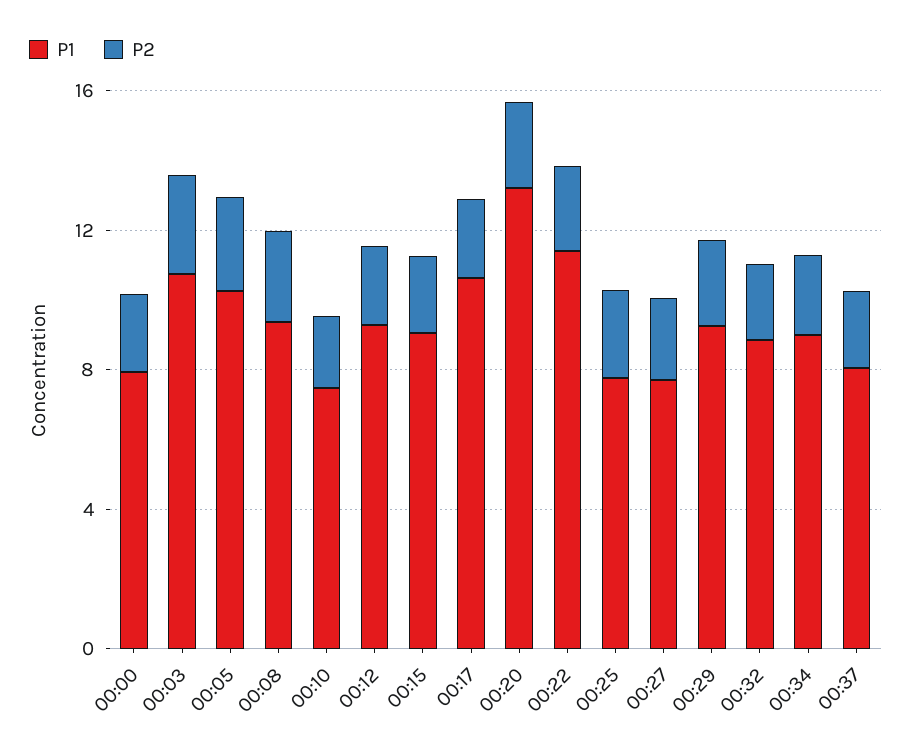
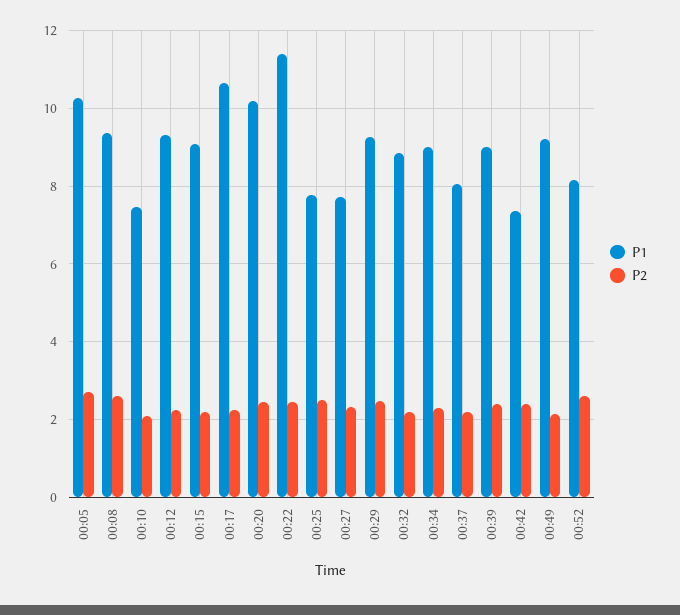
P1, 00:00: 8 -> none
P2, 00:00: 2 -> none
P1, 00:03: 11 -> none
P2, 00:03: 3 -> none
P1, 00:20: 13 -> 10.2
P1, 00:39: none -> 9
P2, 00:39: none -> 2.4
P1, 00:42: none -> 7.4
P2, 00:42: none -> 2.4
P1, 00:49: none -> 9.2
P2, 00:49: none -> 2.2
P1, 00:52: none -> 8.2
P2, 00:52: none -> 2.6

